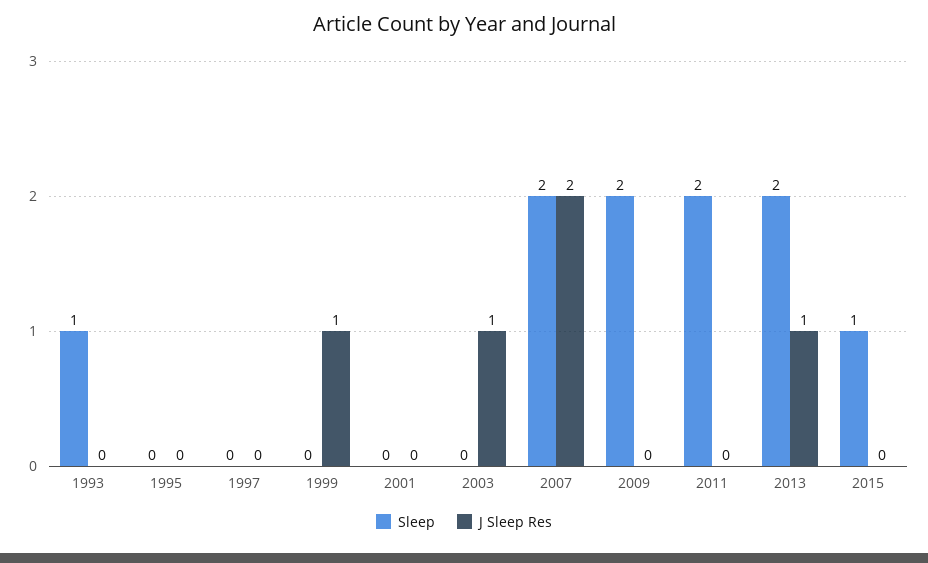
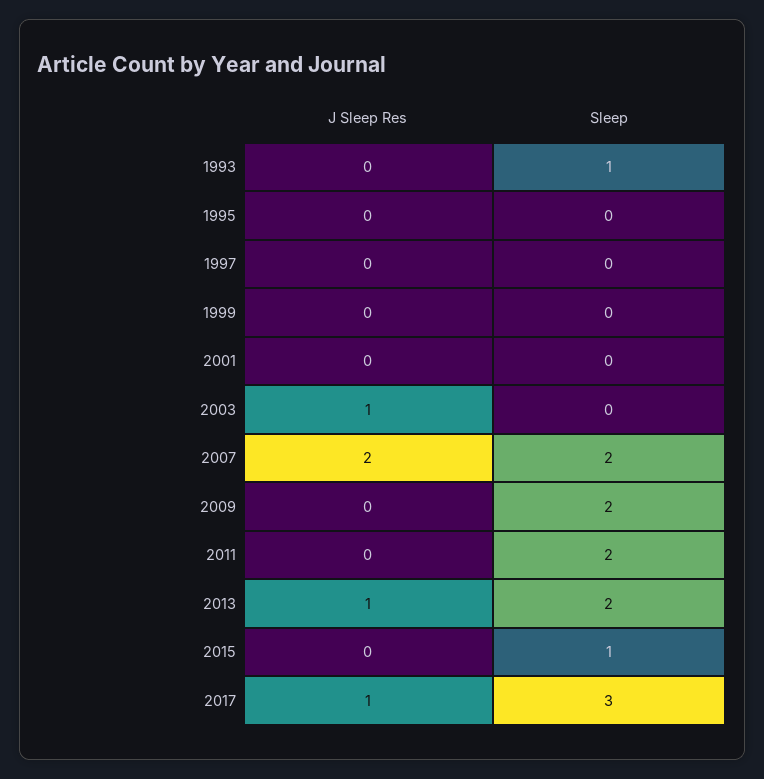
J Sleep Res, 1999: 1 -> 0
J Sleep Res, 2017: none -> 1
Sleep, 2017: none -> 3

